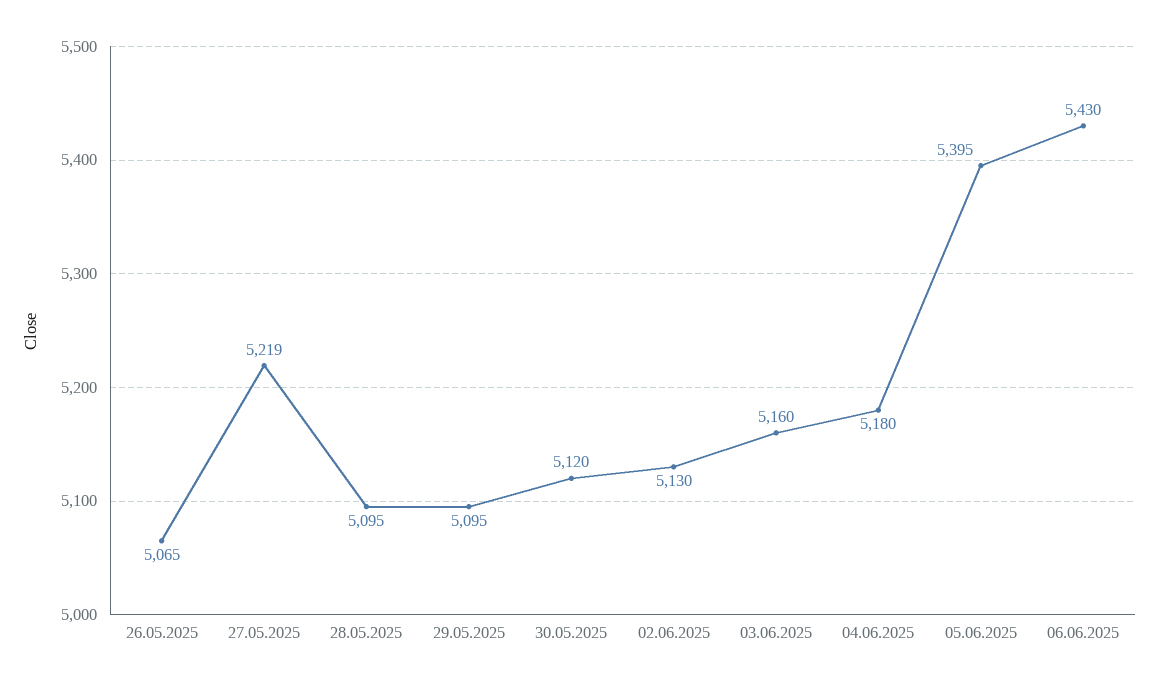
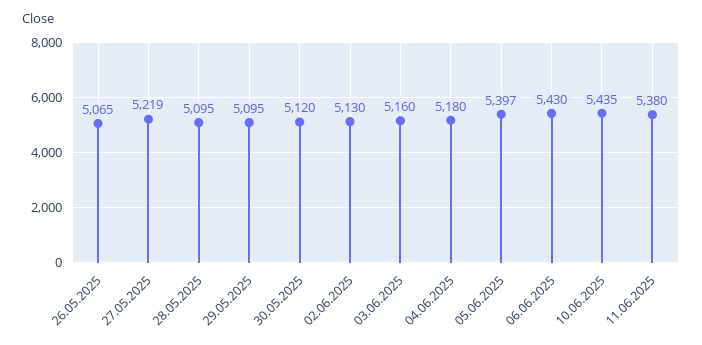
05.06.2025: 5395 -> 5397
10.06.2025: none -> 5435
11.06.2025: none -> 5380

